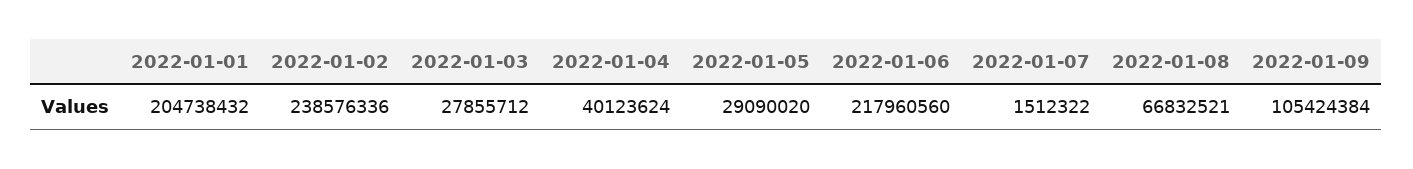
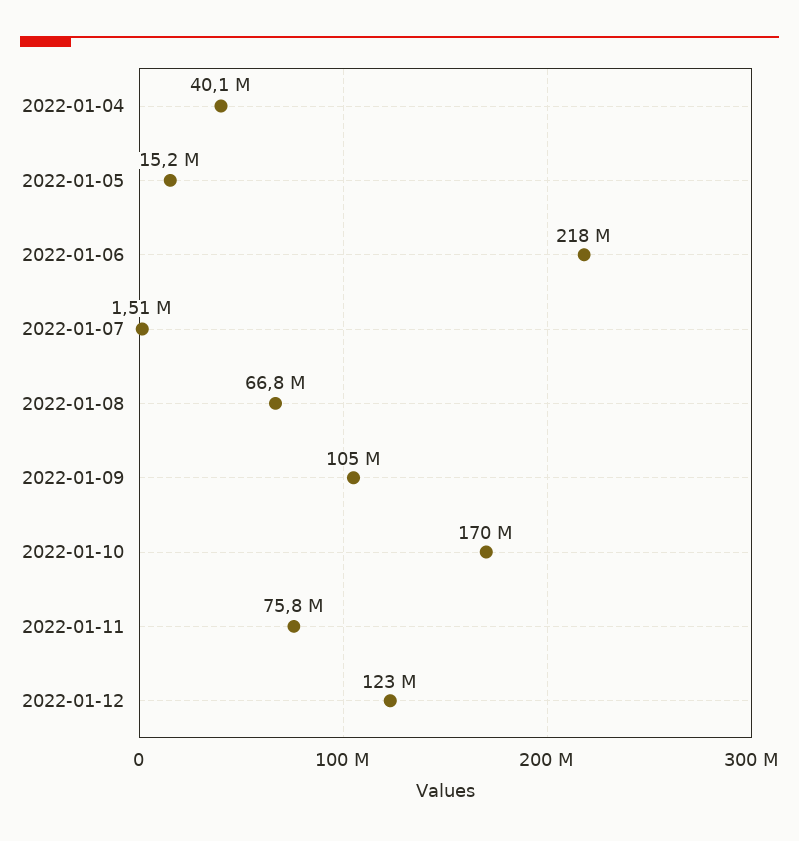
2022-01-01: 204738432 -> none
2022-01-02: 238576336 -> none
2022-01-03: 27855712 -> none
2022-01-05: 29090020 -> 15200000
2022-01-10: none -> 170000000
2022-01-11: none -> 75800000
2022-01-12: none -> 123000000

